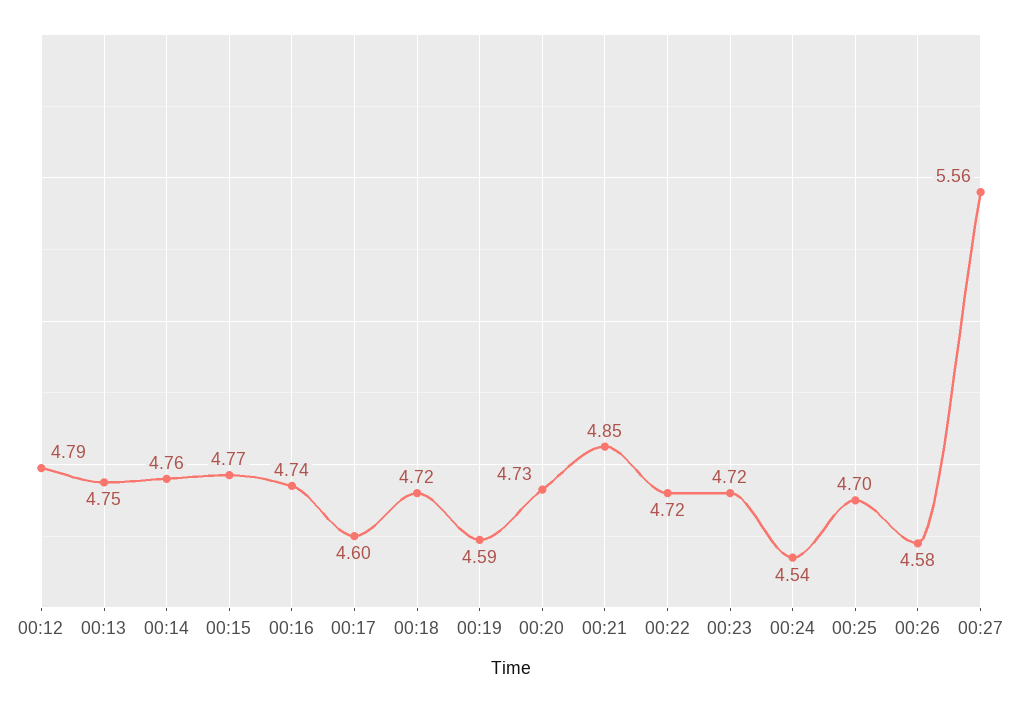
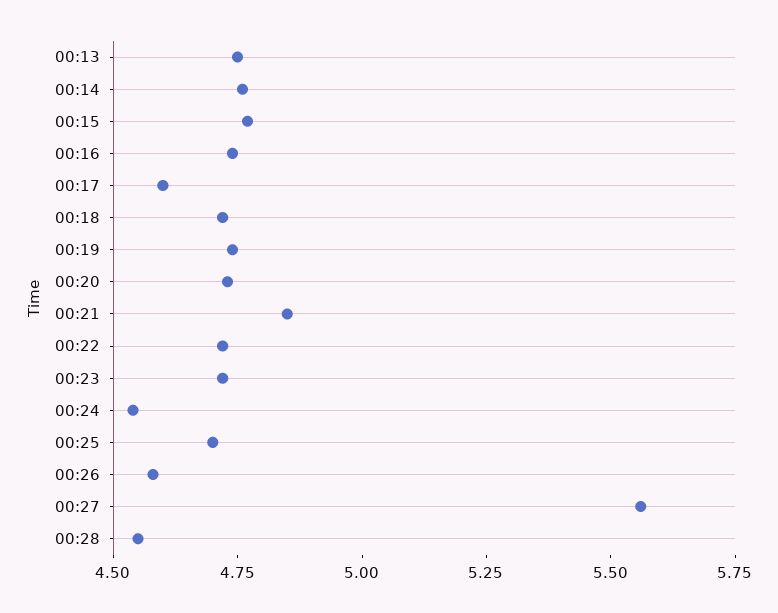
00:12: 4.79 -> none
00:19: 4.59 -> 4.75
00:28: none -> 4.55

